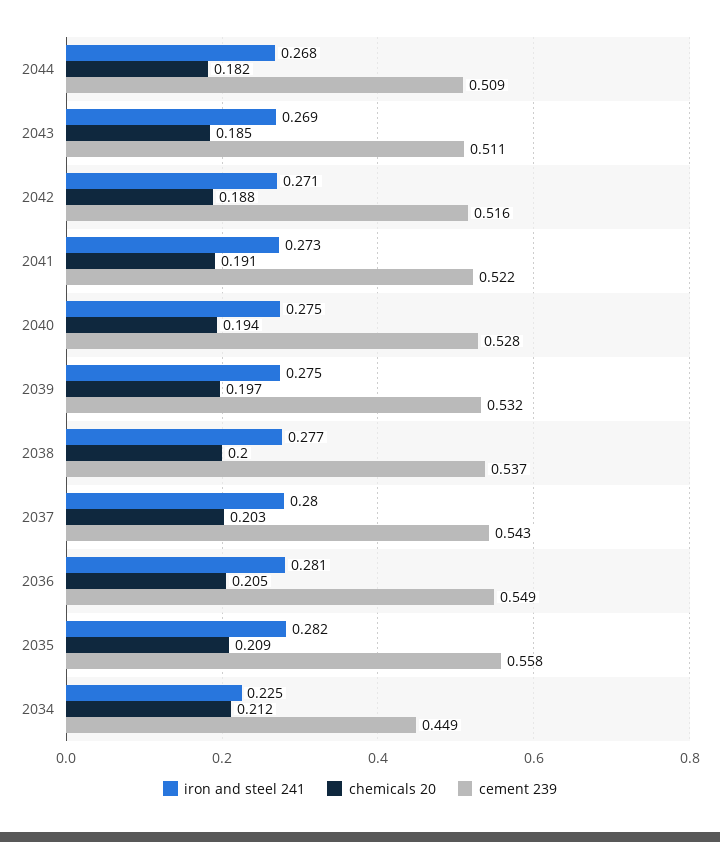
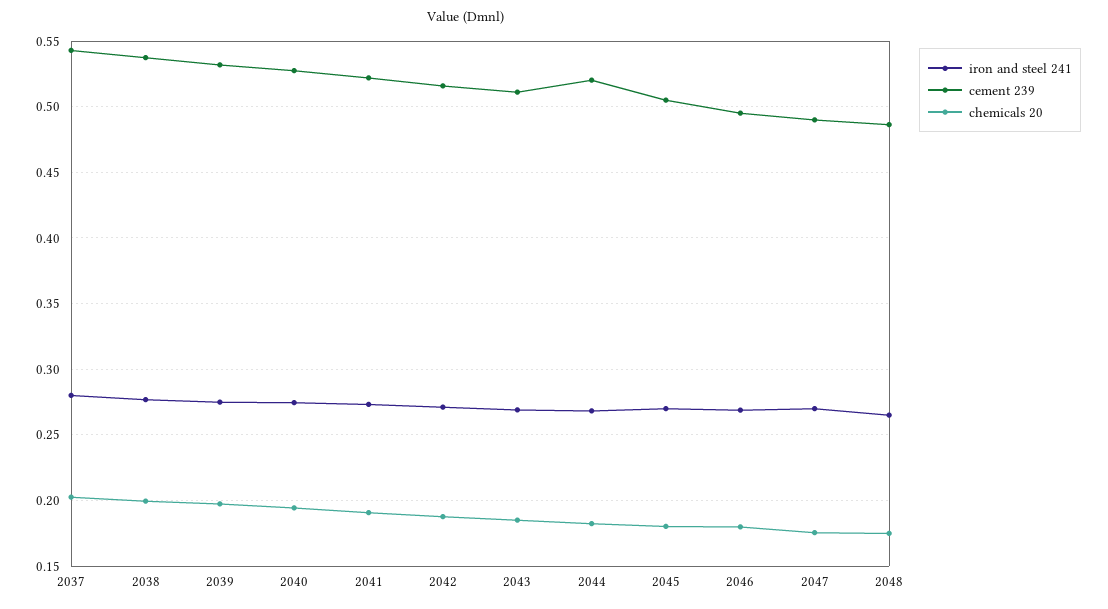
cement 239, 2044: 0.509 -> 0.52
iron and steel 241, 2036: 0.281 -> none
chemicals 20, 2036: 0.205 -> none
cement 239, 2036: 0.549 -> none
iron and steel 241, 2035: 0.282 -> none
chemicals 20, 2035: 0.209 -> none
cement 239, 2035: 0.558 -> none
iron and steel 241, 2034: 0.225 -> none
chemicals 20, 2034: 0.212 -> none
cement 239, 2034: 0.449 -> none
iron and steel 241, 2045: none -> 0.27
cement 239, 2045: none -> 0.505
chemicals 20, 2045: none -> 0.18
iron and steel 241, 2046: none -> 0.27
cement 239, 2046: none -> 0.495
chemicals 20, 2046: none -> 0.18
iron and steel 241, 2047: none -> 0.27
cement 239, 2047: none -> 0.49
chemicals 20, 2047: none -> 0.175
iron and steel 241, 2048: none -> 0.265
cement 239, 2048: none -> 0.485
chemicals 20, 2048: none -> 0.175

